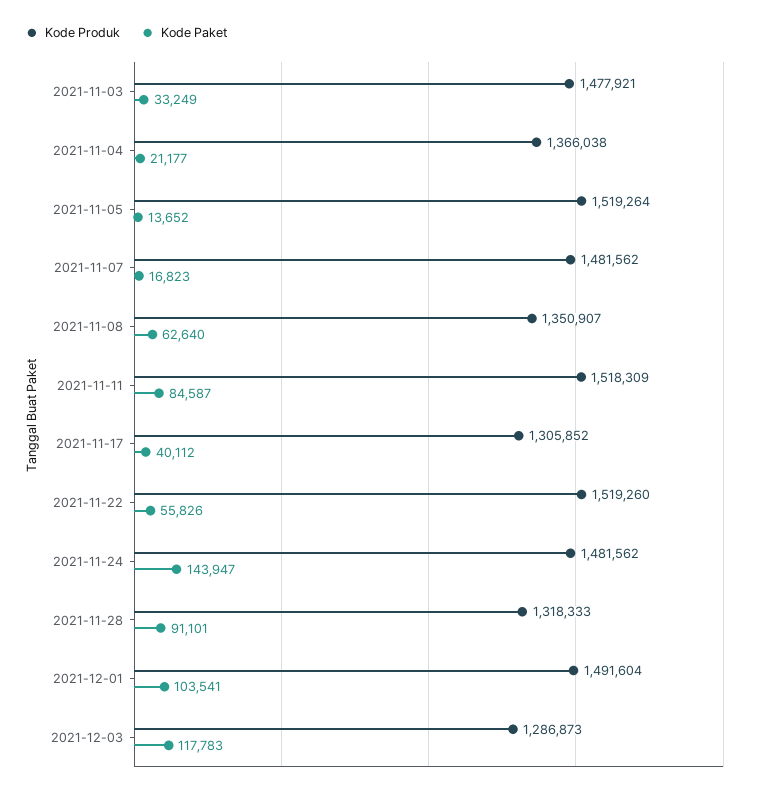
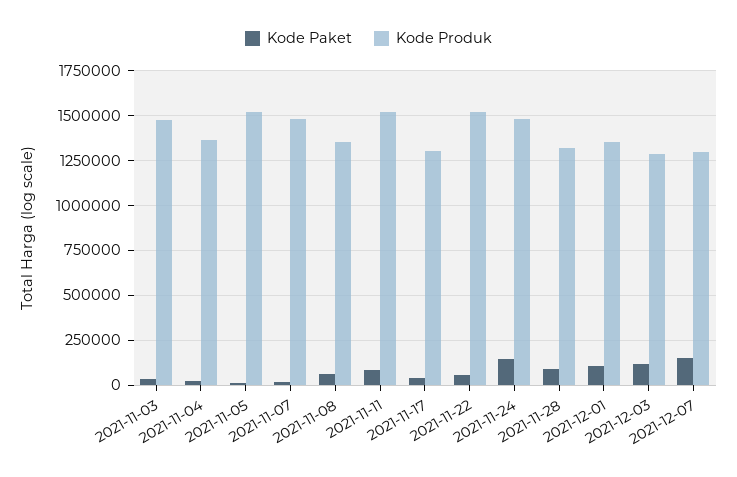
Kode Produk, 2021-12-01: 1491604 -> 1350000
Kode Paket, 2021-12-07: none -> 150000
Kode Produk, 2021-12-07: none -> 1300000

